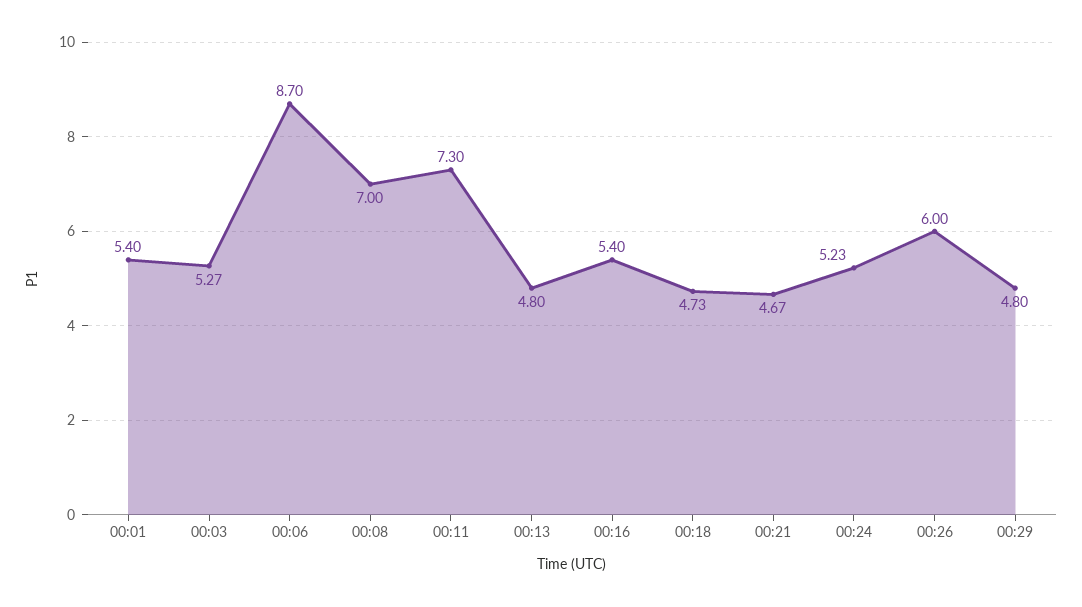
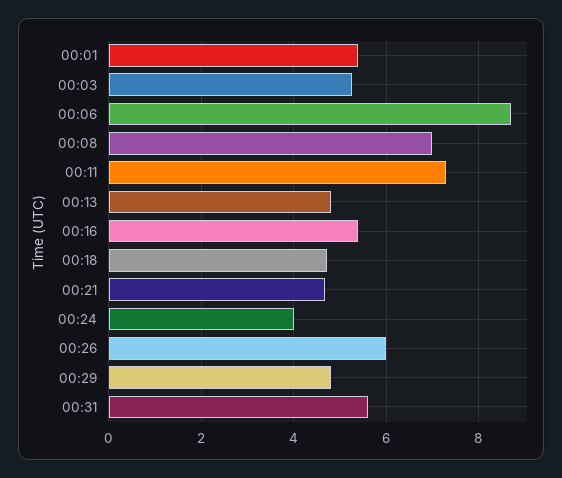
00:24: 5.23 -> 4
00:31: none -> 5.6

